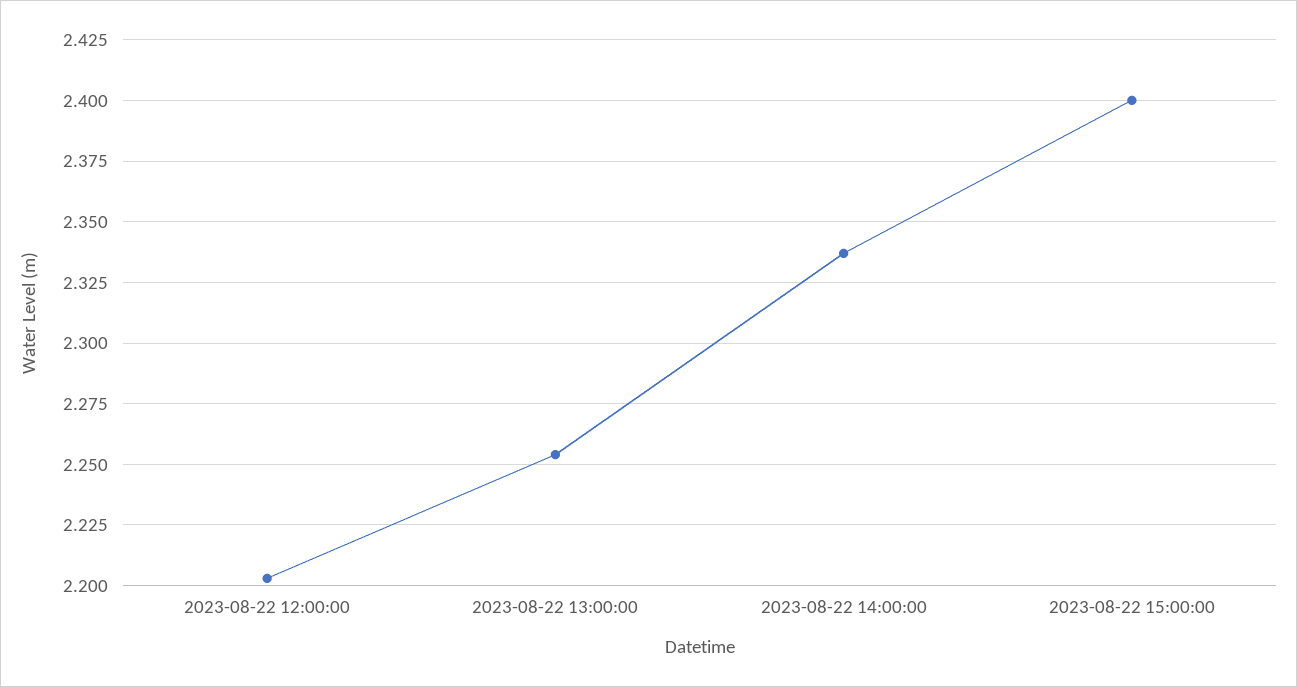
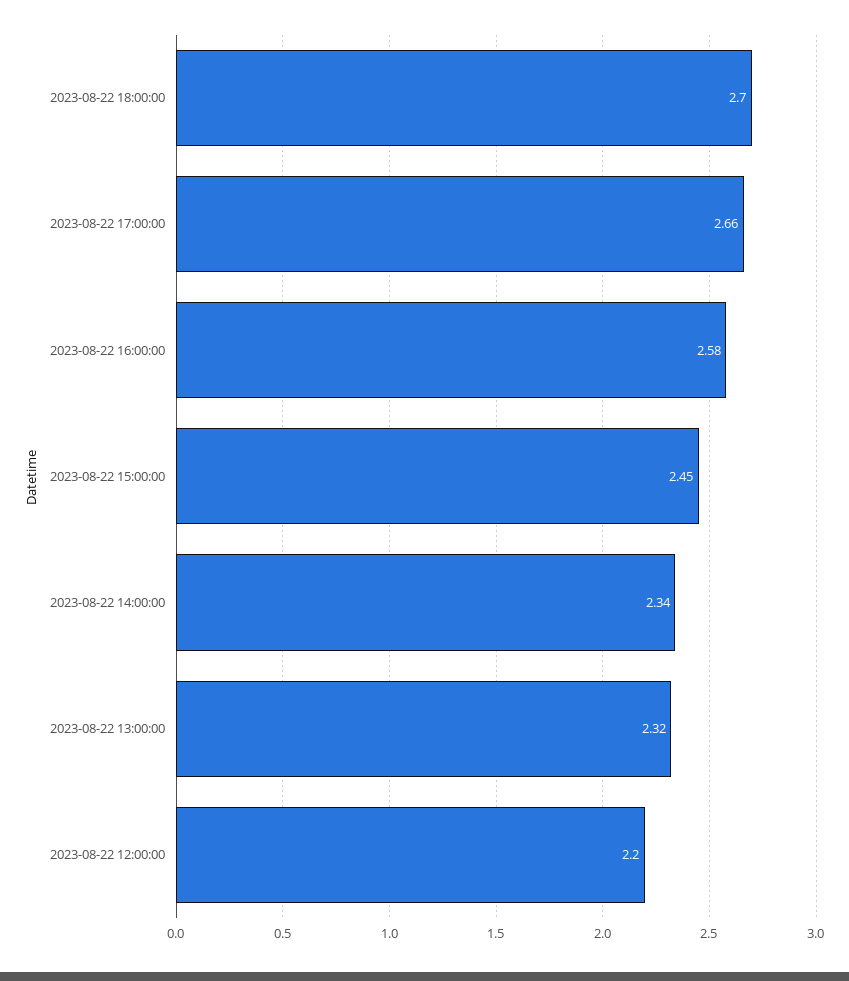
2023-08-22 13:00:00: 2.255 -> 2.32
2023-08-22 15:00:00: 2.4 -> 2.45
2023-08-22 18:00:00: none -> 2.7
2023-08-22 17:00:00: none -> 2.66
2023-08-22 16:00:00: none -> 2.58

